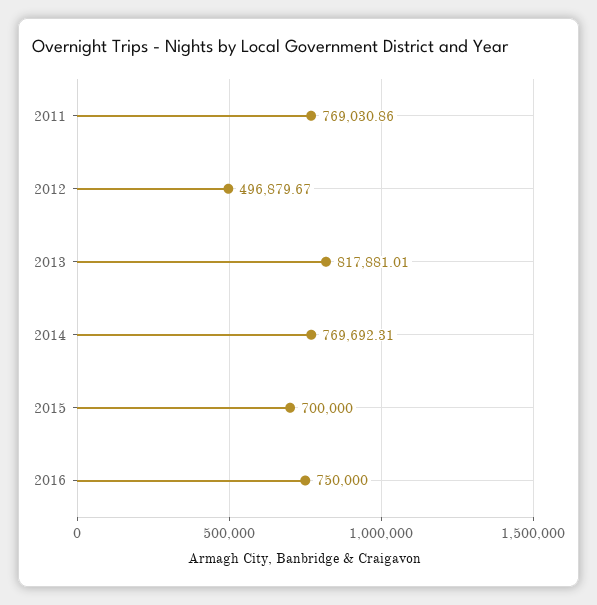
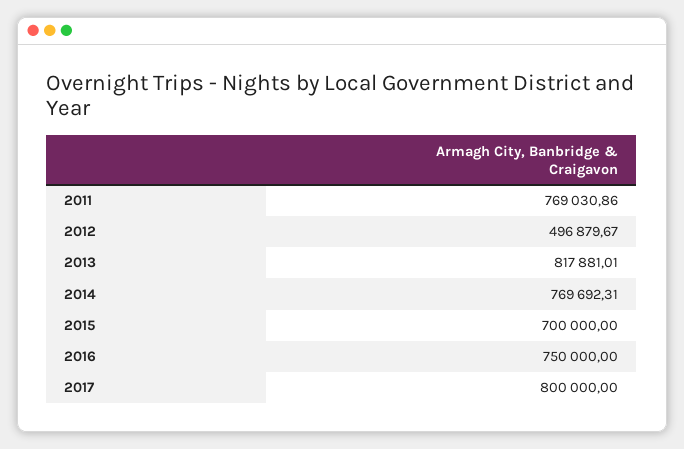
2017: none -> 800000

